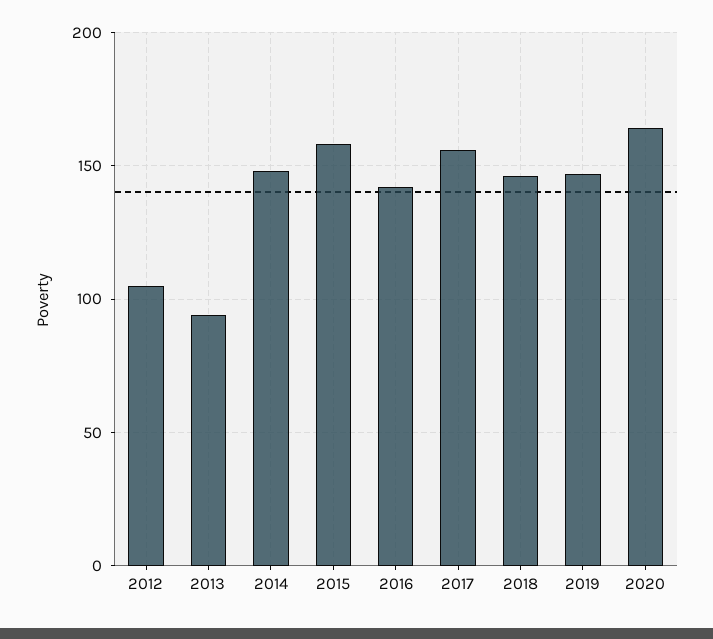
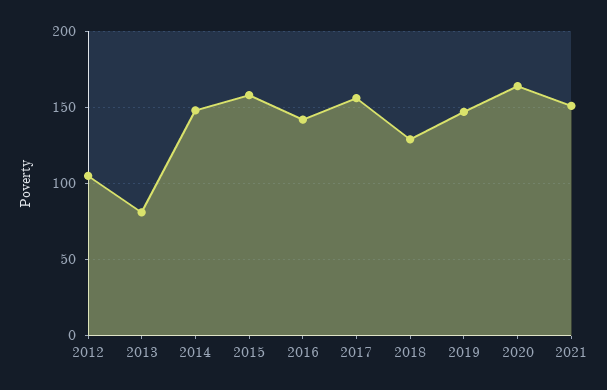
2013: 95 -> 80
2018: 145 -> 130
2021: none -> 150

